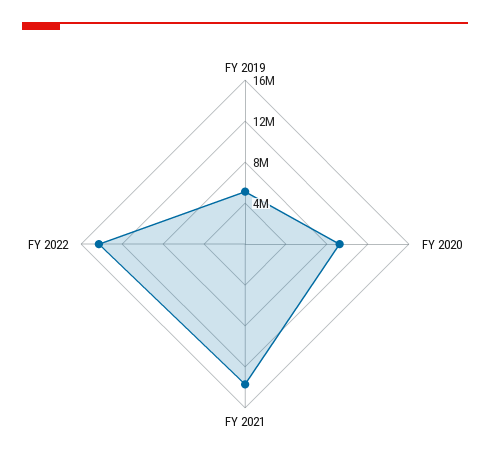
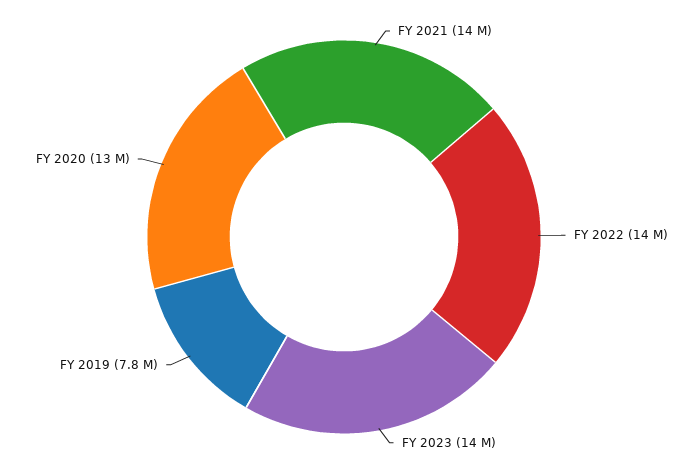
FY 2019: 5000000 -> 7800000
FY 2020: 9000000 -> 13000000
FY 2023: none -> 14000000

